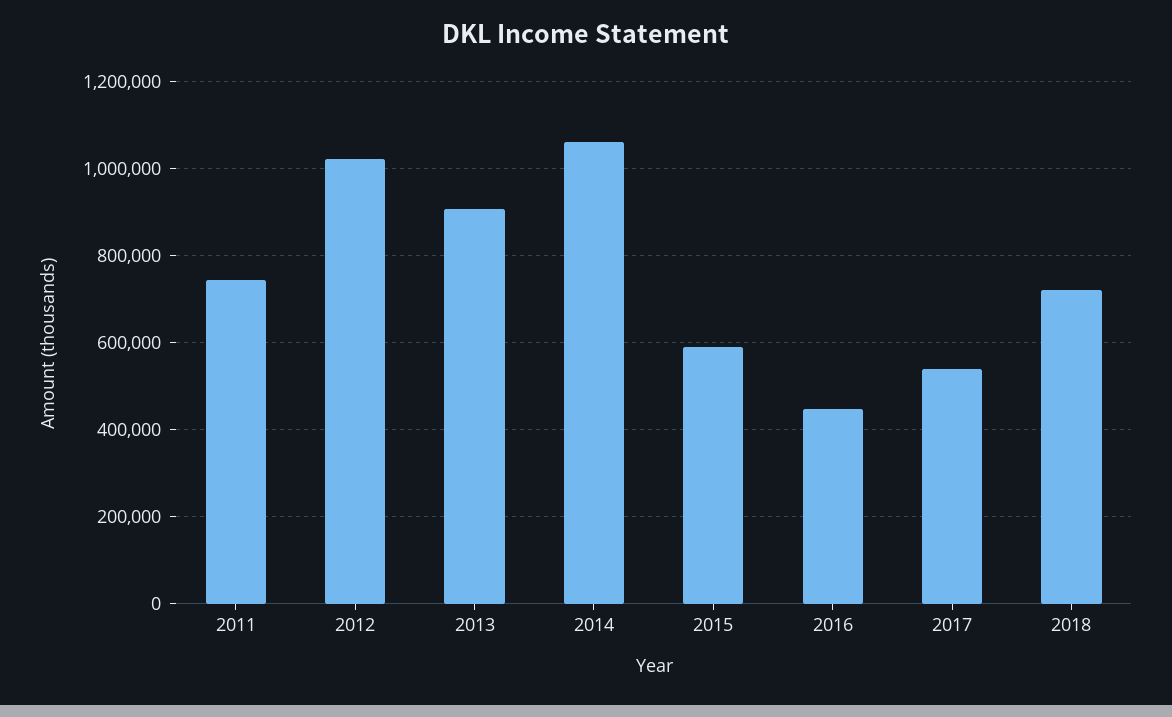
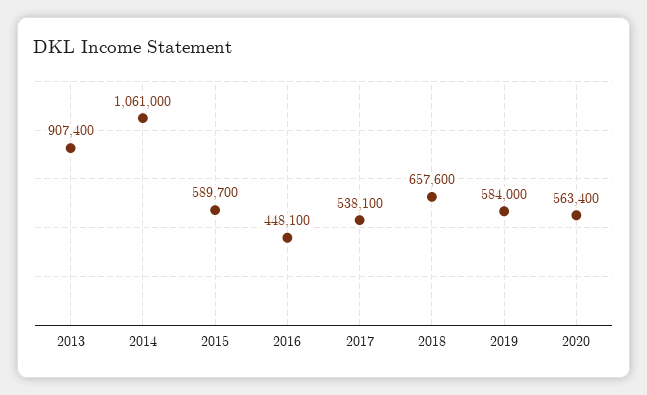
2011: 740000 -> none
2012: 1020000 -> none
2018: 720000 -> 657600
2019: none -> 584000
2020: none -> 563400

